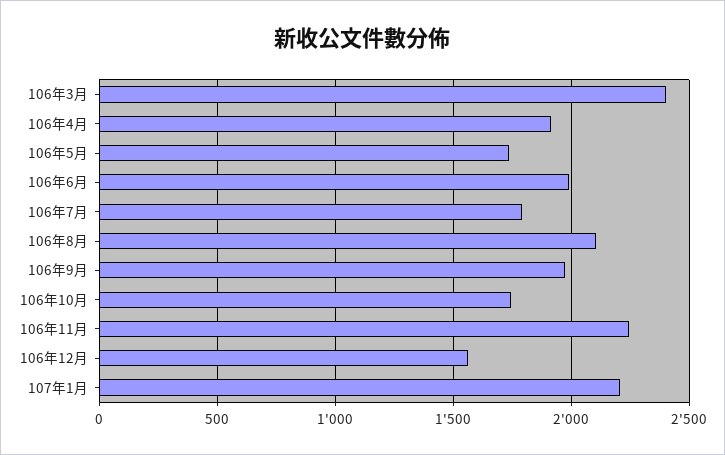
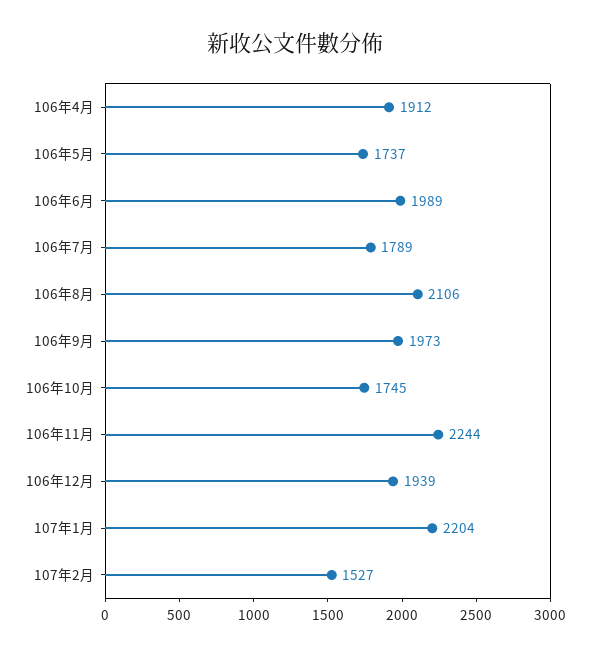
106年3月: 2400 -> none
106年12月: 1550 -> 1939
107年2月: none -> 1527

